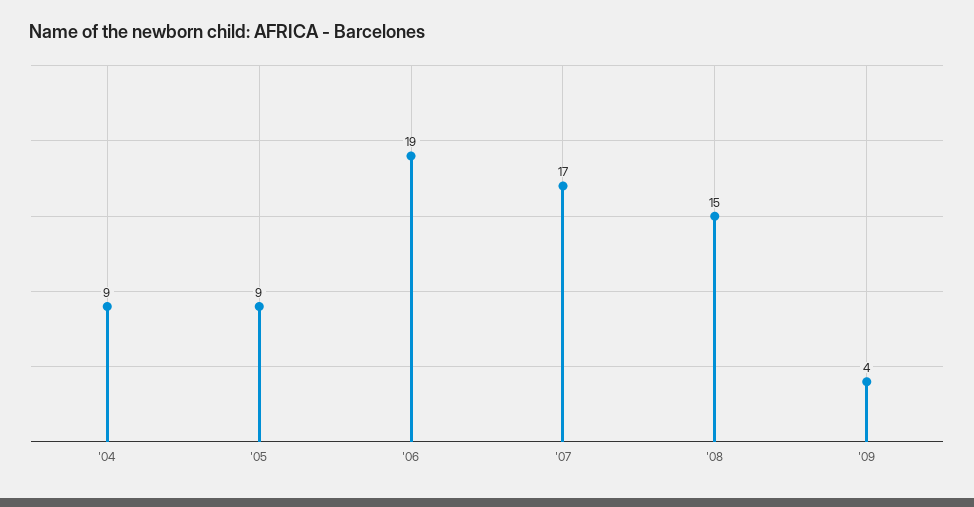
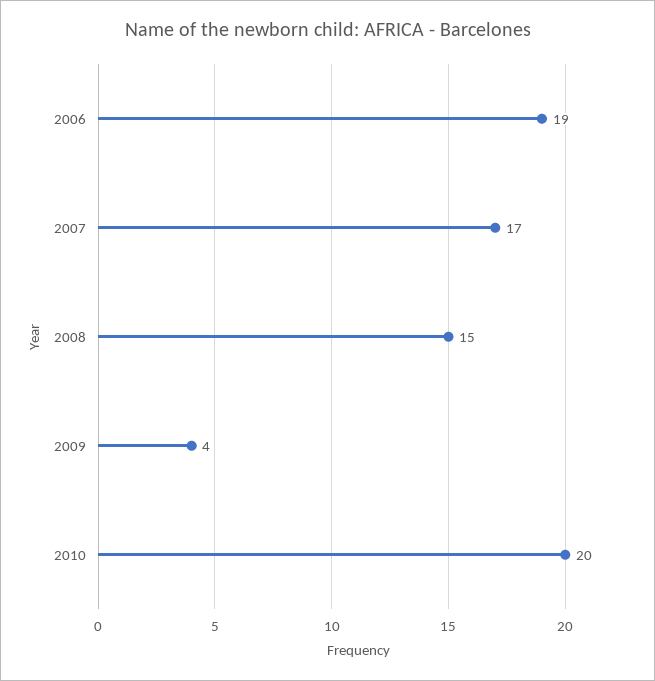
'04: 9 -> none
'05: 9 -> none
2010: none -> 20

